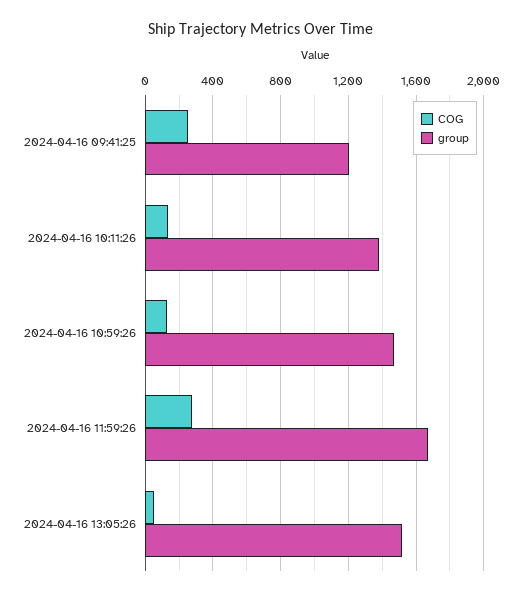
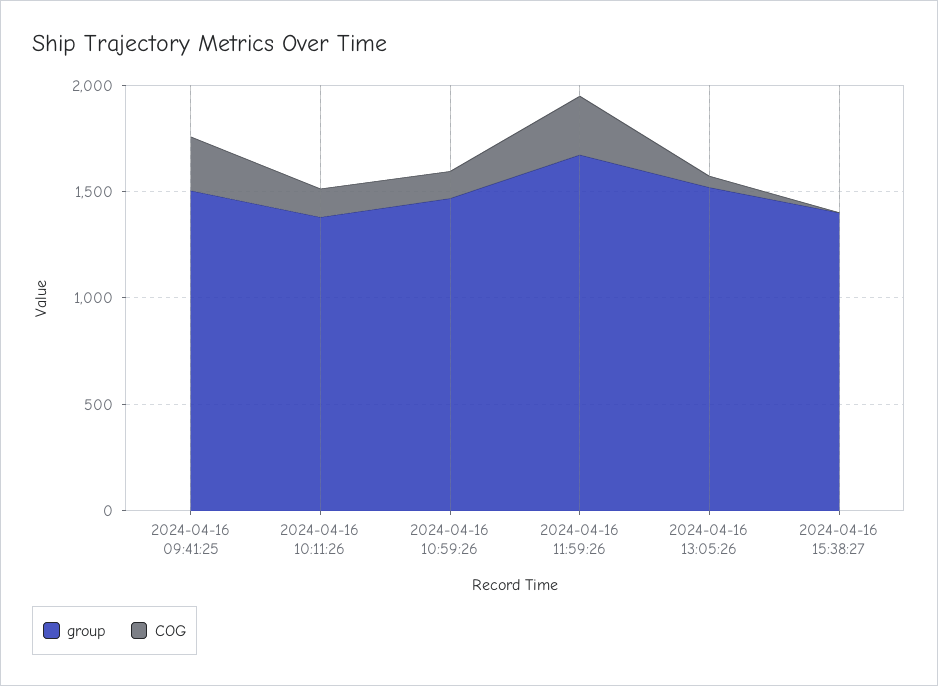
group, 2024-04-16 09:41:25: 1200 -> 1500
group, 2024-04-16 15:38:27: none -> 1400
COG, 2024-04-16 15:38:27: none -> 0

